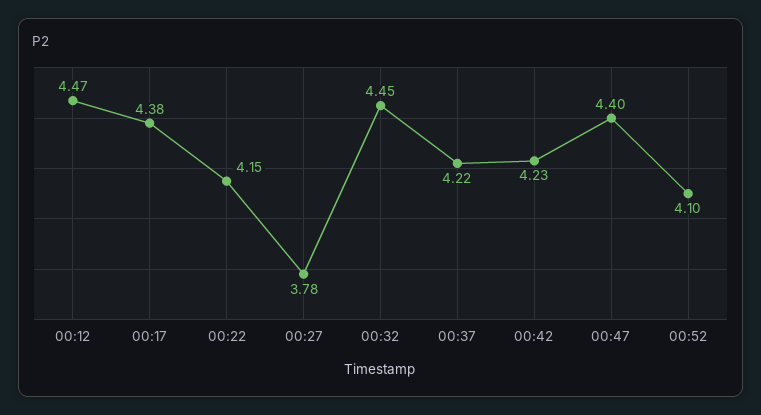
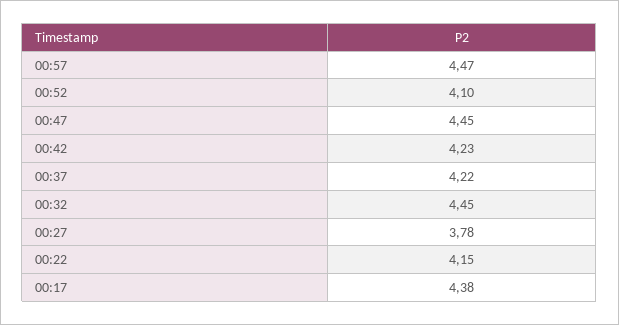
00:12: 4.47 -> none
00:47: 4.4 -> 4.45
00:57: none -> 4.47

